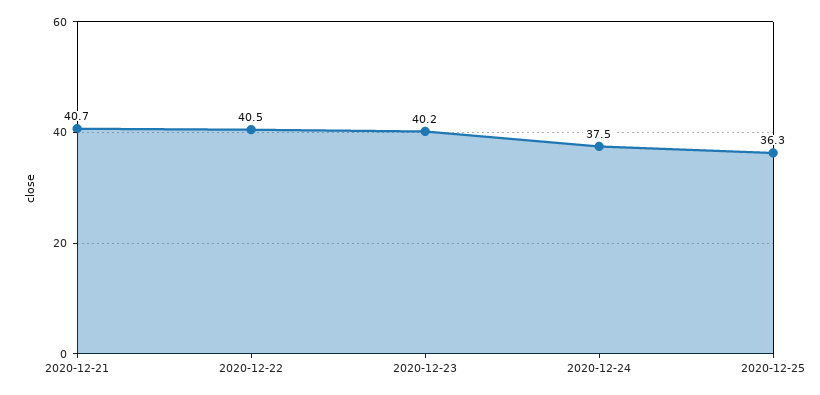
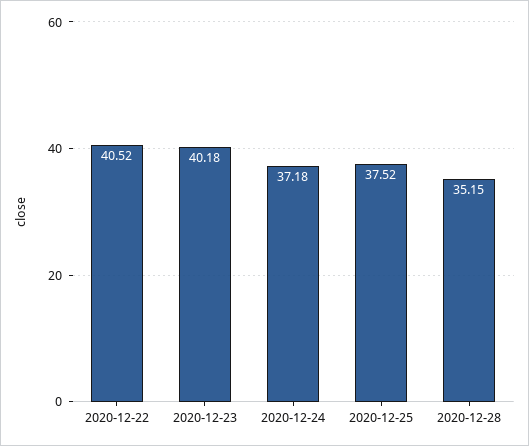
2020-12-21: 40.7 -> none
2020-12-24: 37.5 -> 37.18
2020-12-25: 36.3 -> 37.52
2020-12-28: none -> 35.15

